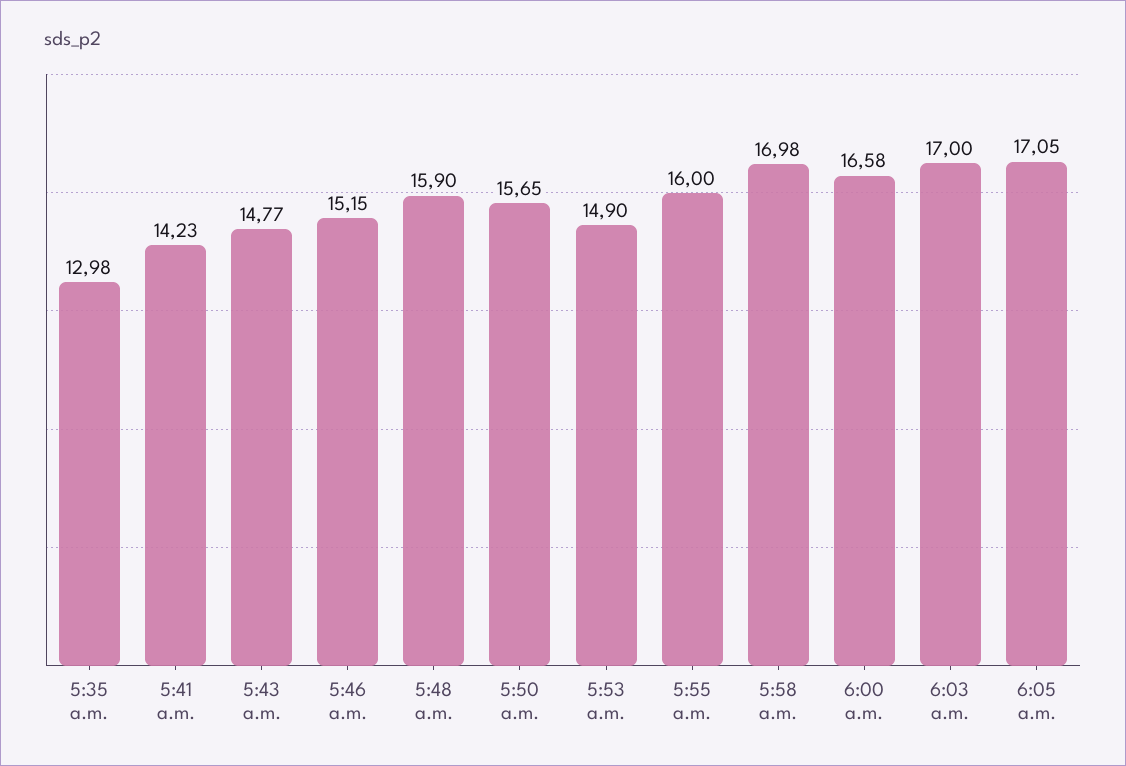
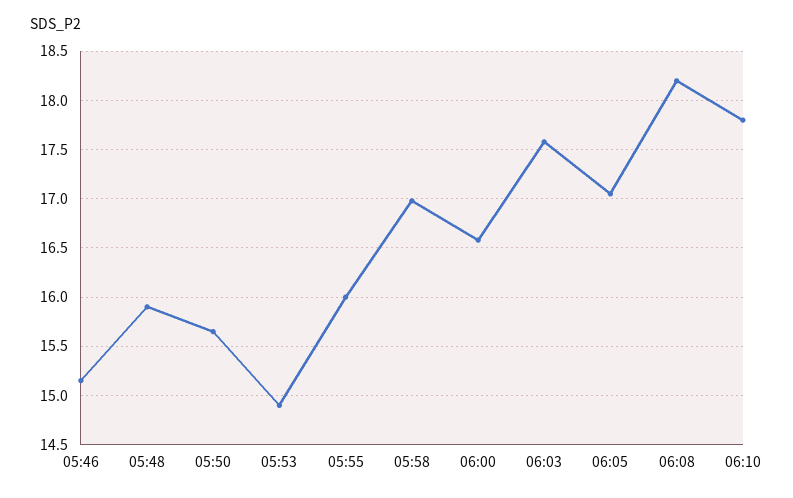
5:35 a.m.: 12.98 -> none
5:41 a.m.: 14.23 -> none
5:43 a.m.: 14.77 -> none
6:03 a.m.: 17 -> 17.6
06:08: none -> 18.2
06:10: none -> 17.8

